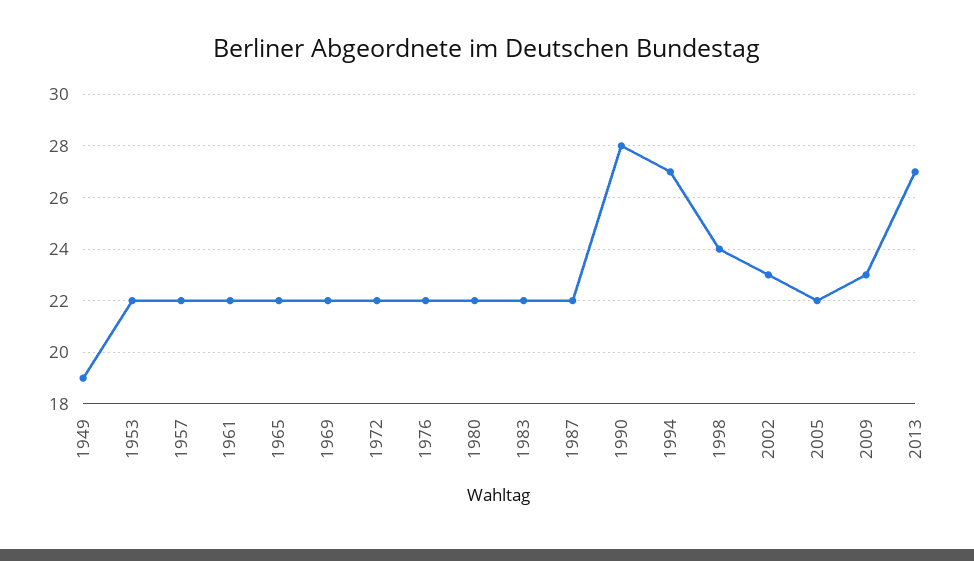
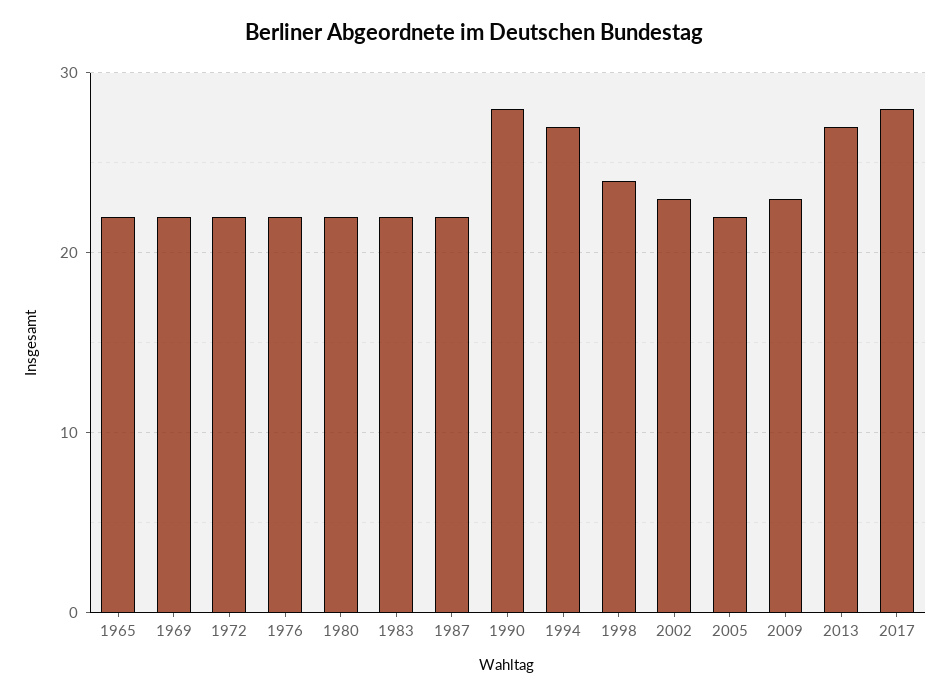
1949: 19 -> none
1953: 22 -> none
1957: 22 -> none
1961: 22 -> none
2017: none -> 28

